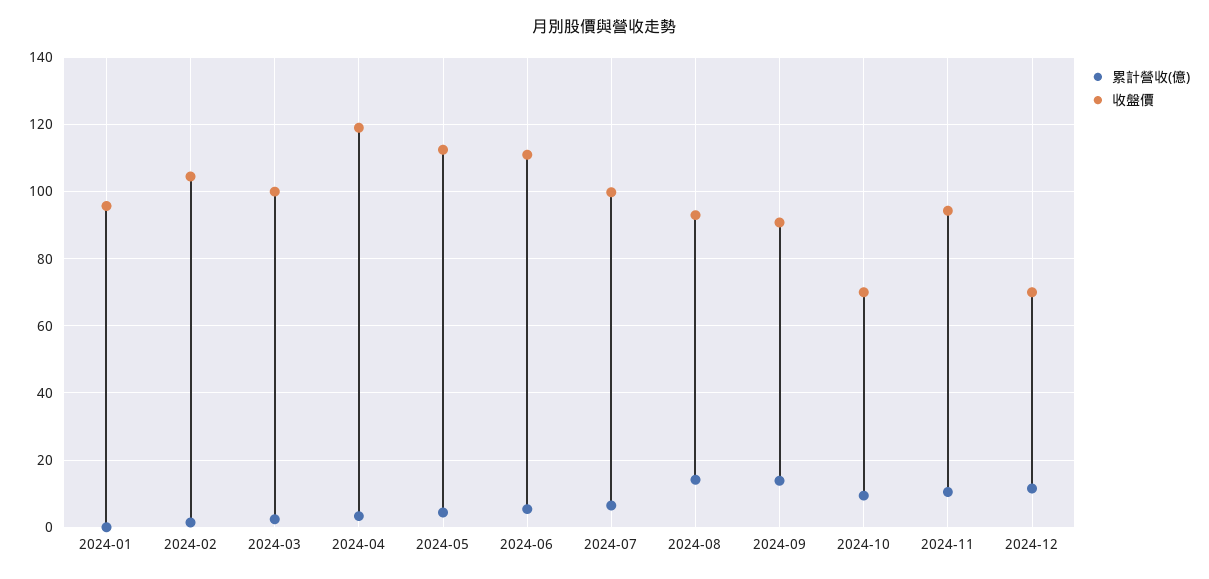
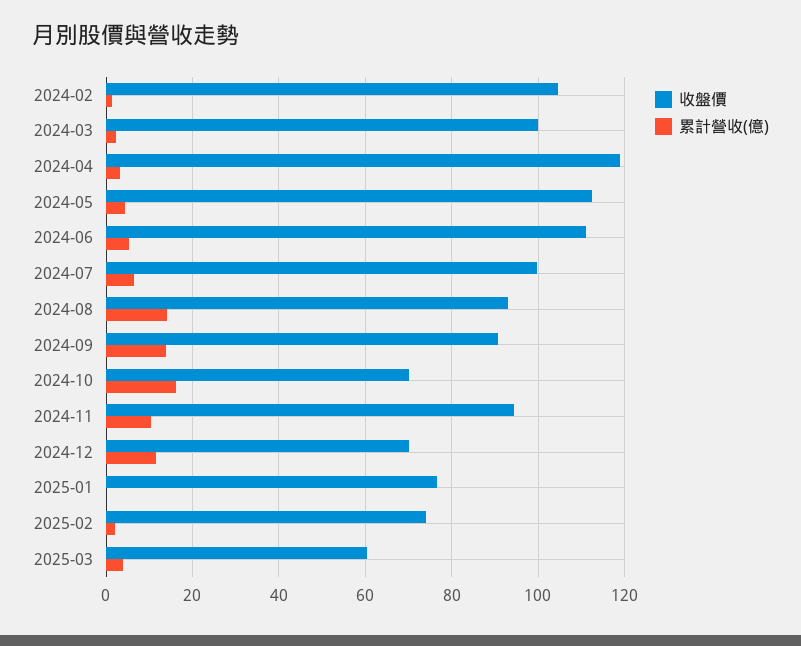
累計營收(億), 2024-01: 0 -> none
收盤價, 2024-01: 96 -> none
累計營收(億), 2024-10: 10 -> 16
收盤價, 2025-01: none -> 76
累計營收(億), 2025-01: none -> 0
收盤價, 2025-02: none -> 74
累計營收(億), 2025-02: none -> 2
收盤價, 2025-03: none -> 60
累計營收(億), 2025-03: none -> 4

